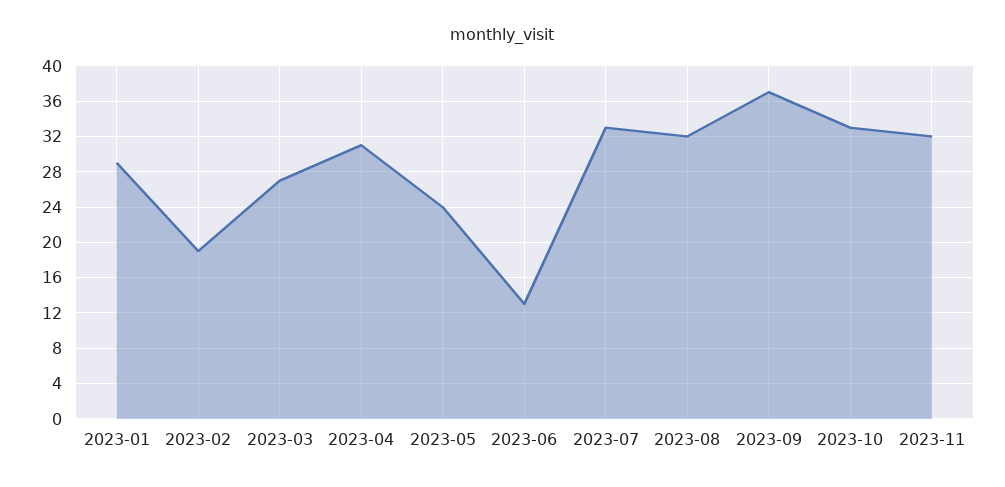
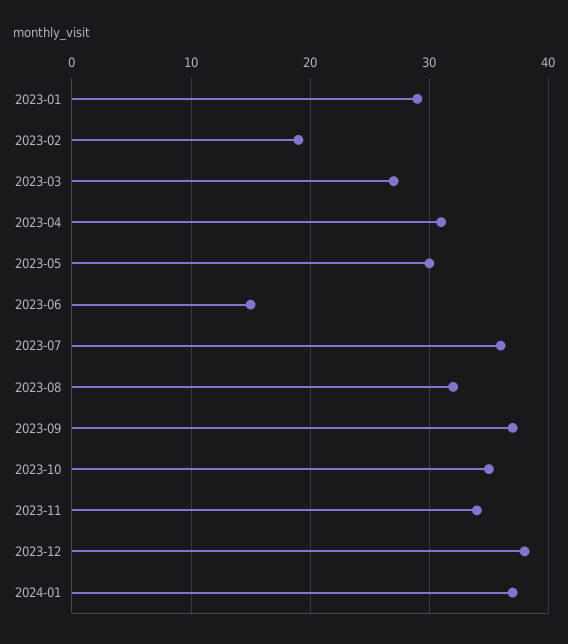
2023-05: 24 -> 30
2023-06: 13 -> 15
2023-07: 33 -> 36
2023-10: 33 -> 35
2023-11: 32 -> 34
2023-12: none -> 38
2024-01: none -> 37

